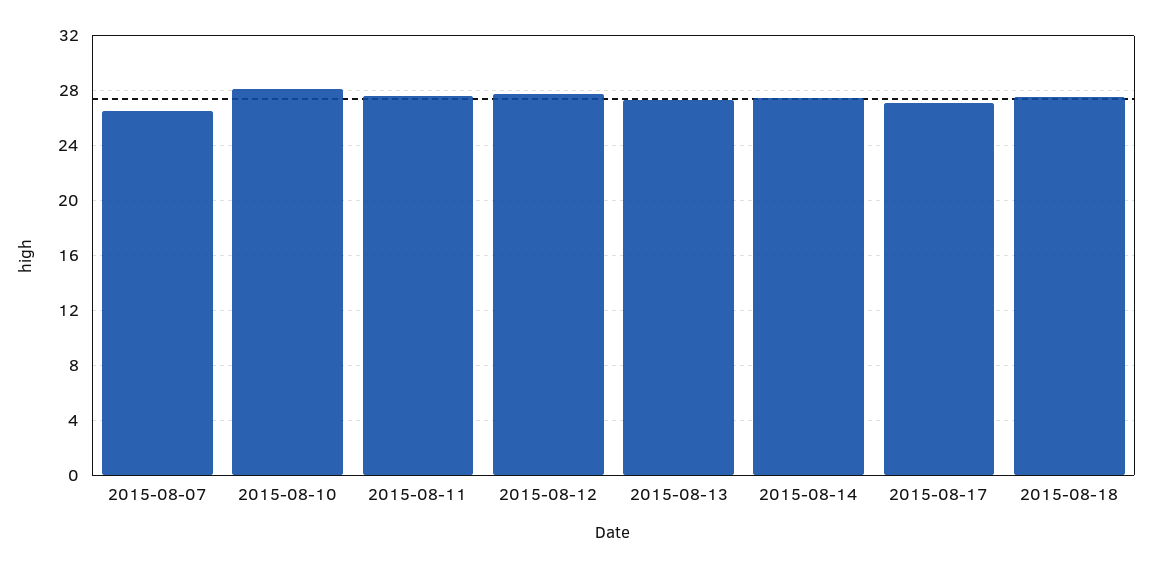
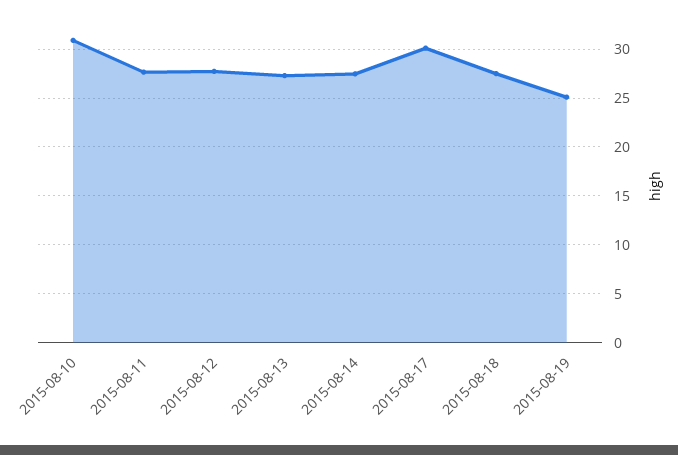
2015-08-07: 26.5 -> none
2015-08-10: 28 -> 31
2015-08-17: 27 -> 30
2015-08-19: none -> 25

